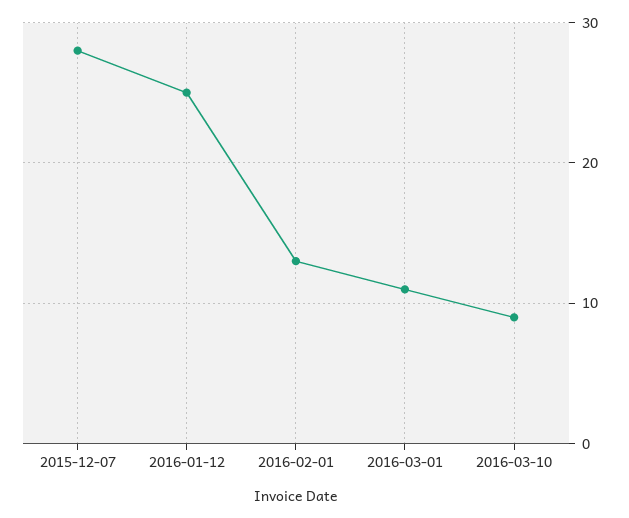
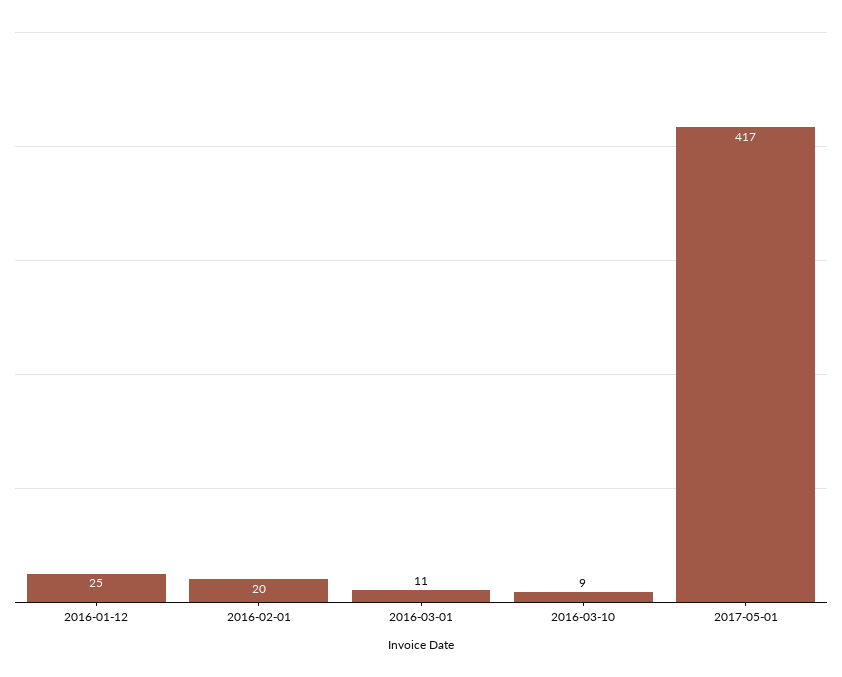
2015-12-07: 28 -> none
2016-02-01: 13 -> 20
2017-05-01: none -> 417

